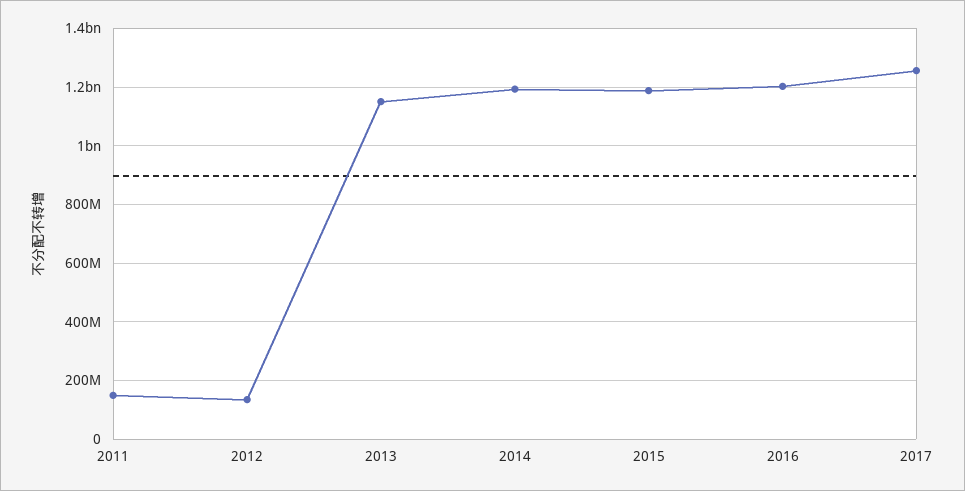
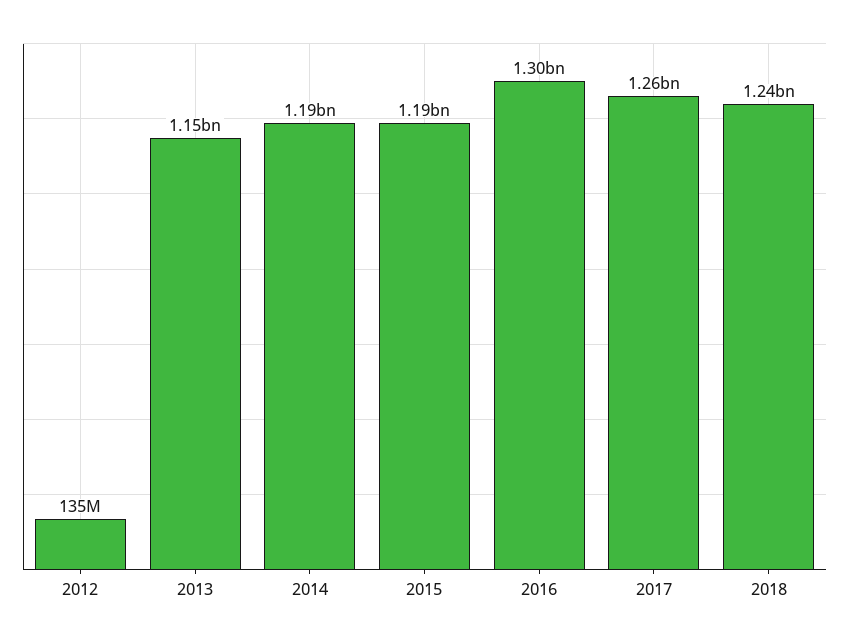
2011: 150000000 -> none
2016: 1200000000 -> 1300000000
2018: none -> 1240000000

